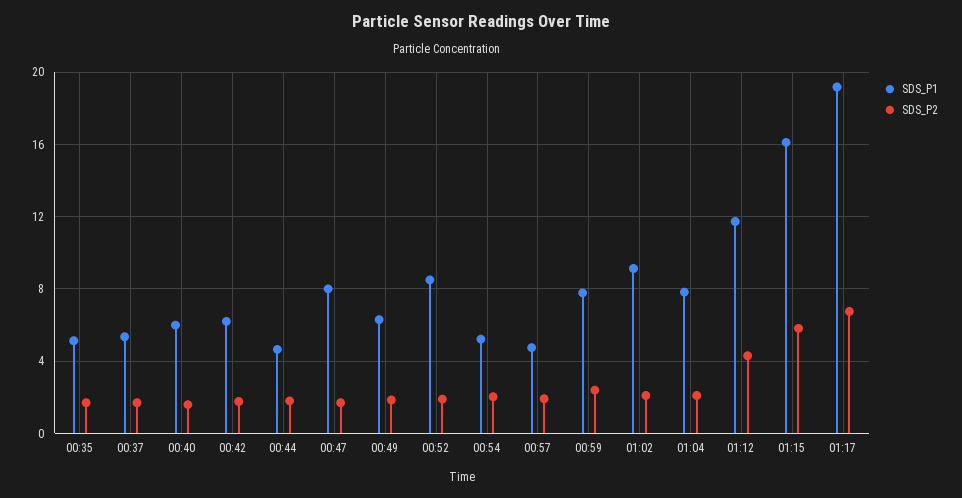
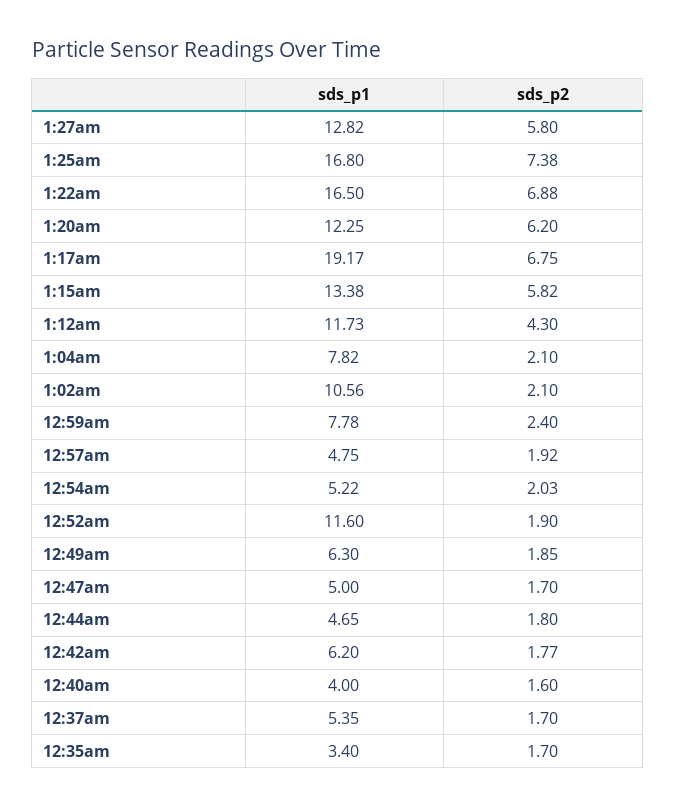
SDS_P1, 00:35: 5 -> 3.4
SDS_P1, 00:40: 6 -> 4
SDS_P1, 00:47: 8 -> 5
SDS_P1, 00:52: 8.5 -> 11.6
SDS_P1, 01:02: 9 -> 10.56
SDS_P1, 01:15: 16 -> 13.38
SDS_P1, 1:27am: none -> 12.82
SDS_P2, 1:27am: none -> 5.8
SDS_P1, 1:25am: none -> 16.8
SDS_P2, 1:25am: none -> 7.38
SDS_P1, 1:22am: none -> 16.5
SDS_P2, 1:22am: none -> 6.88
SDS_P1, 1:20am: none -> 12.25
SDS_P2, 1:20am: none -> 6.2

